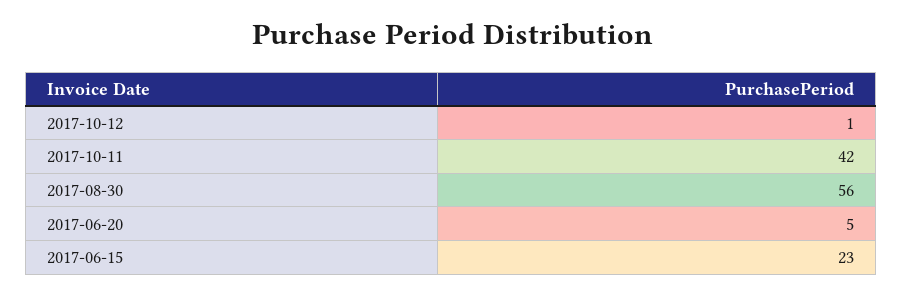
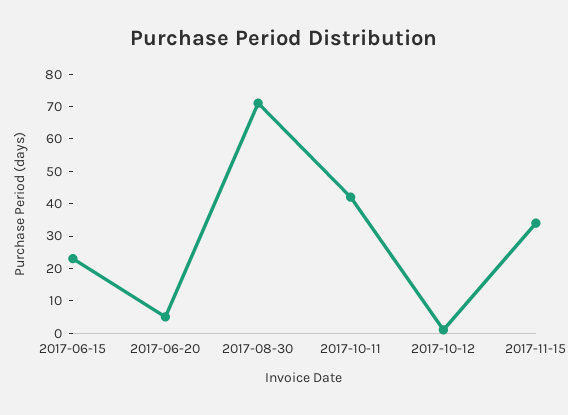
2017-08-30: 56 -> 70
2017-11-15: none -> 35

